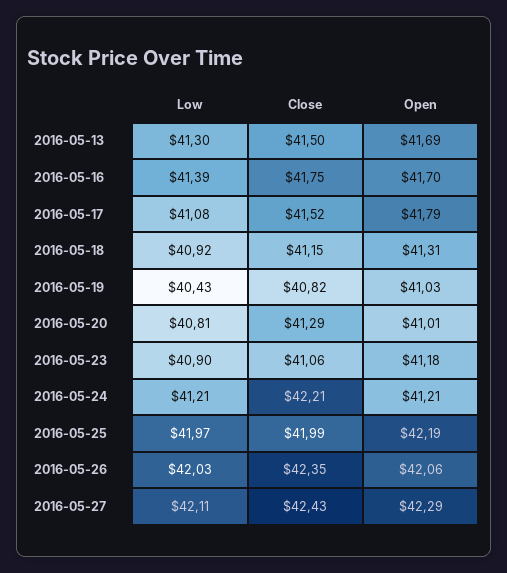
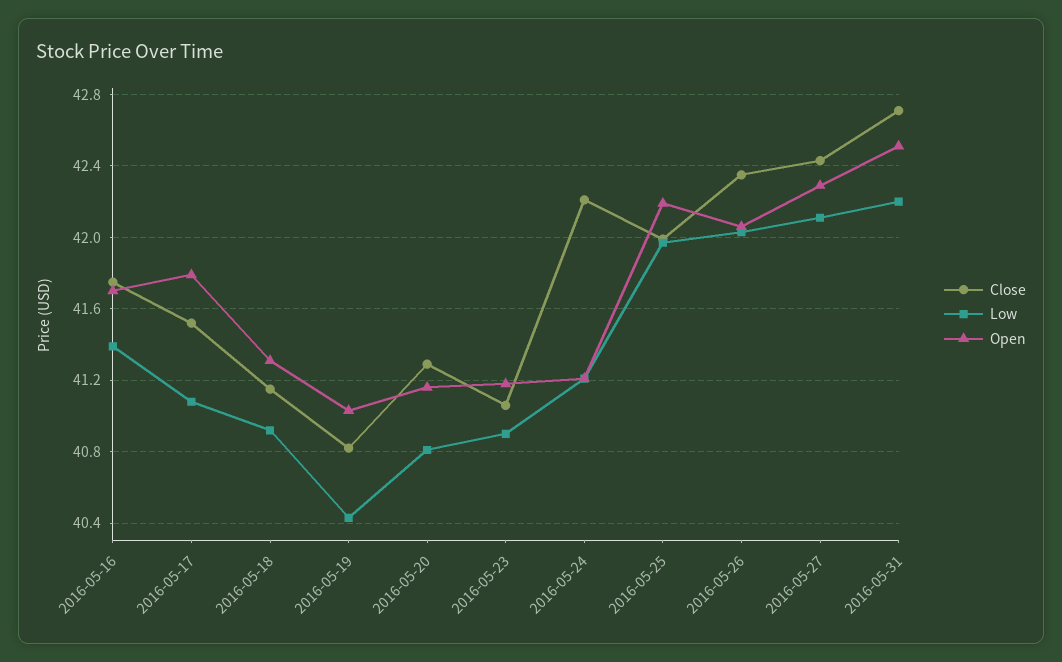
Low, 2016-05-13: 41.3 -> none
Close, 2016-05-13: 41.5 -> none
Open, 2016-05-13: 41.69 -> none
Open, 2016-05-20: 41.01 -> 41.15
Close, 2016-05-31: none -> 42.7
Low, 2016-05-31: none -> 42.2
Open, 2016-05-31: none -> 42.5

